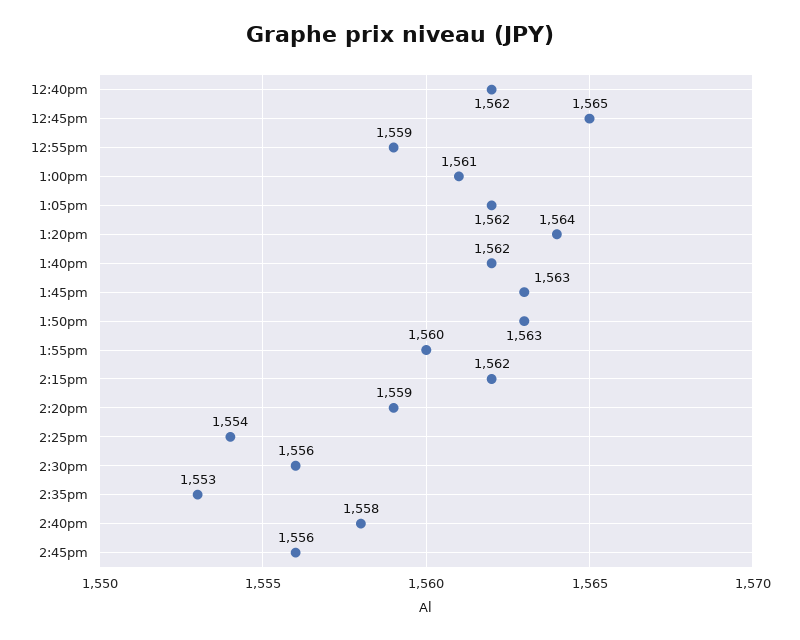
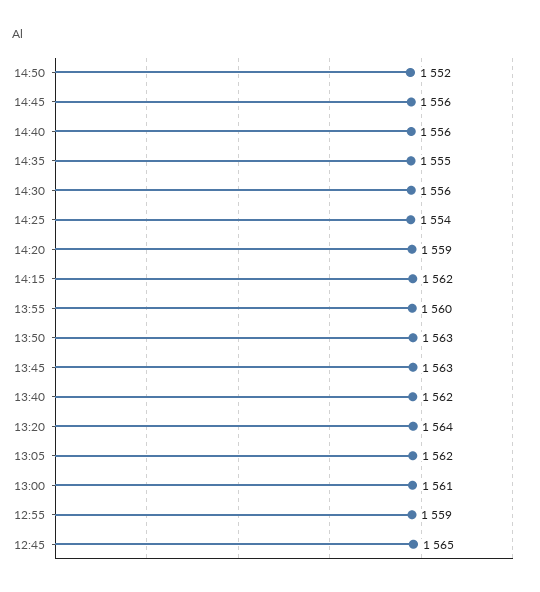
12:40pm: 1562 -> none
2:35pm: 1553 -> 1555
2:40pm: 1558 -> 1556
14:50: none -> 1552

